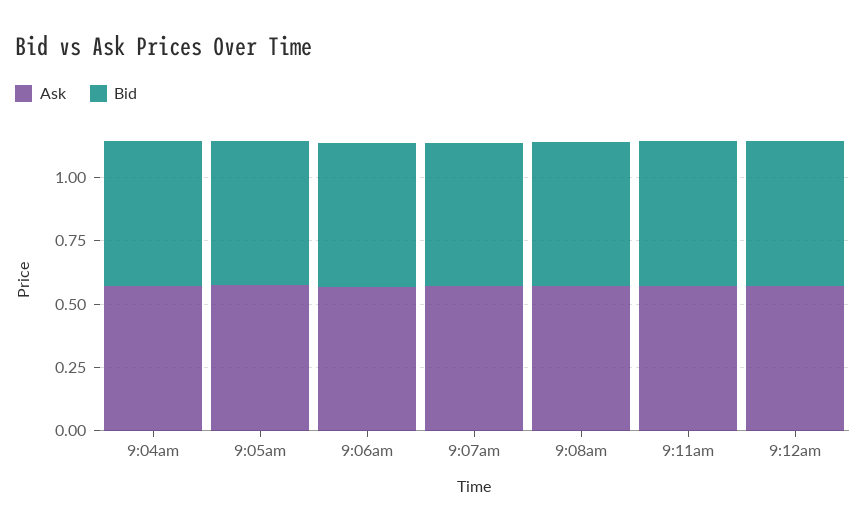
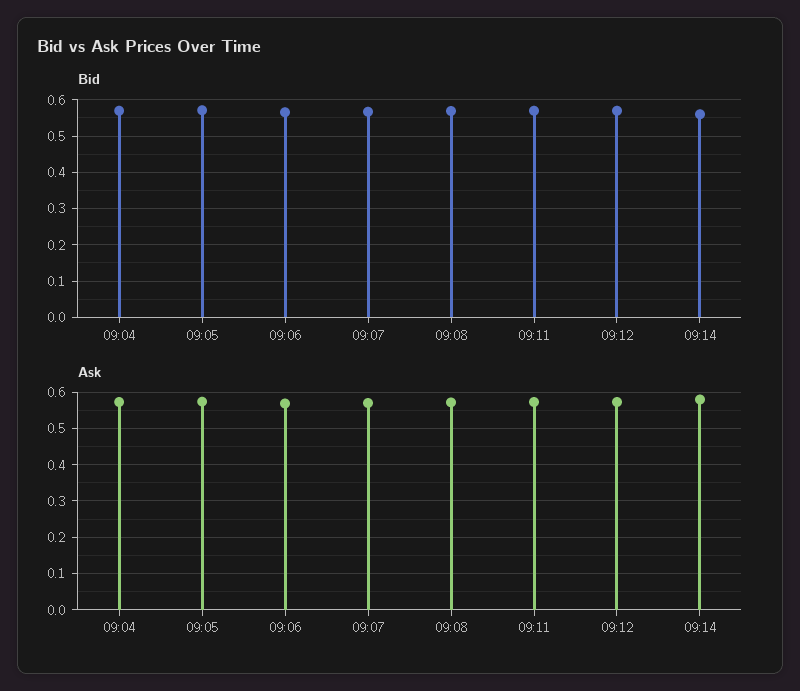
Bid, 09:14: none -> 0.56
Ask, 09:14: none -> 0.58

